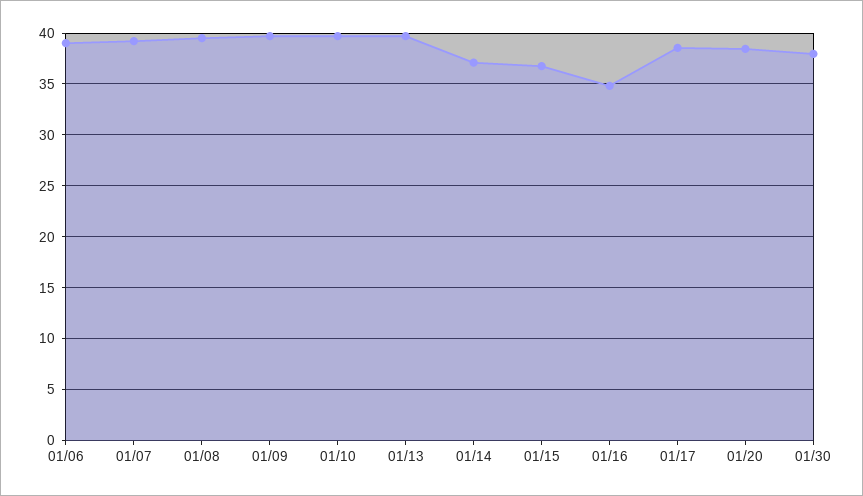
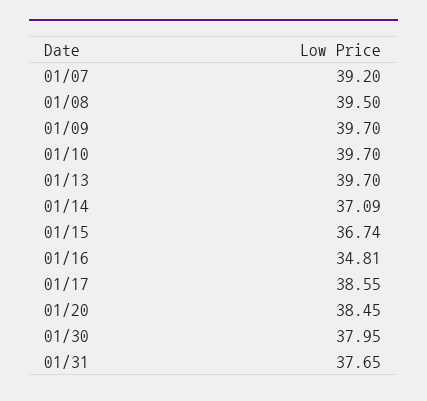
01/06: 39 -> none
01/31: none -> 37.65

